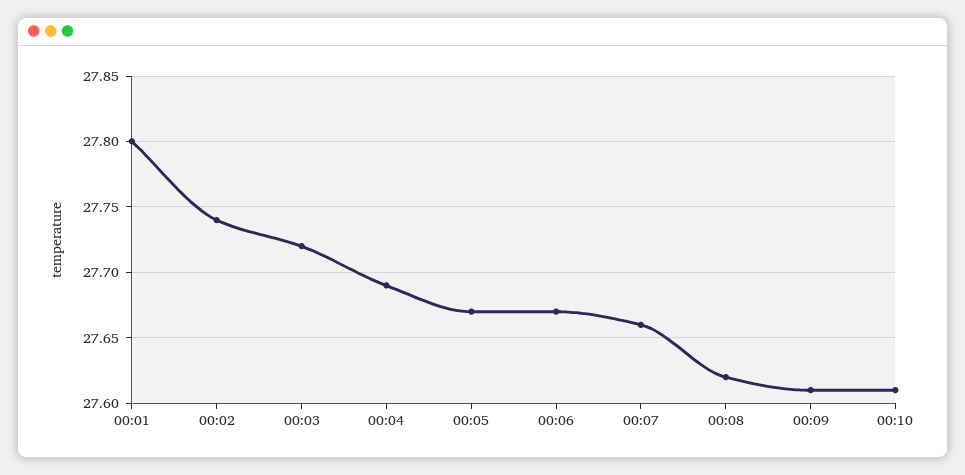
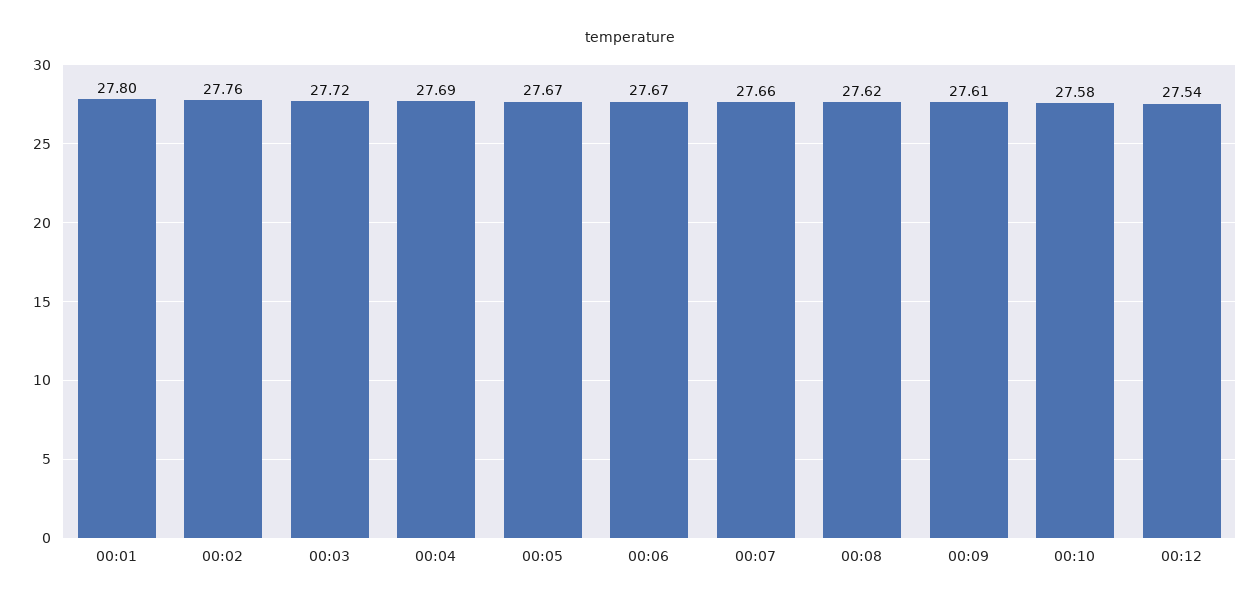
00:02: 27.74 -> 27.76
00:10: 27.61 -> 27.58
00:12: none -> 27.54

